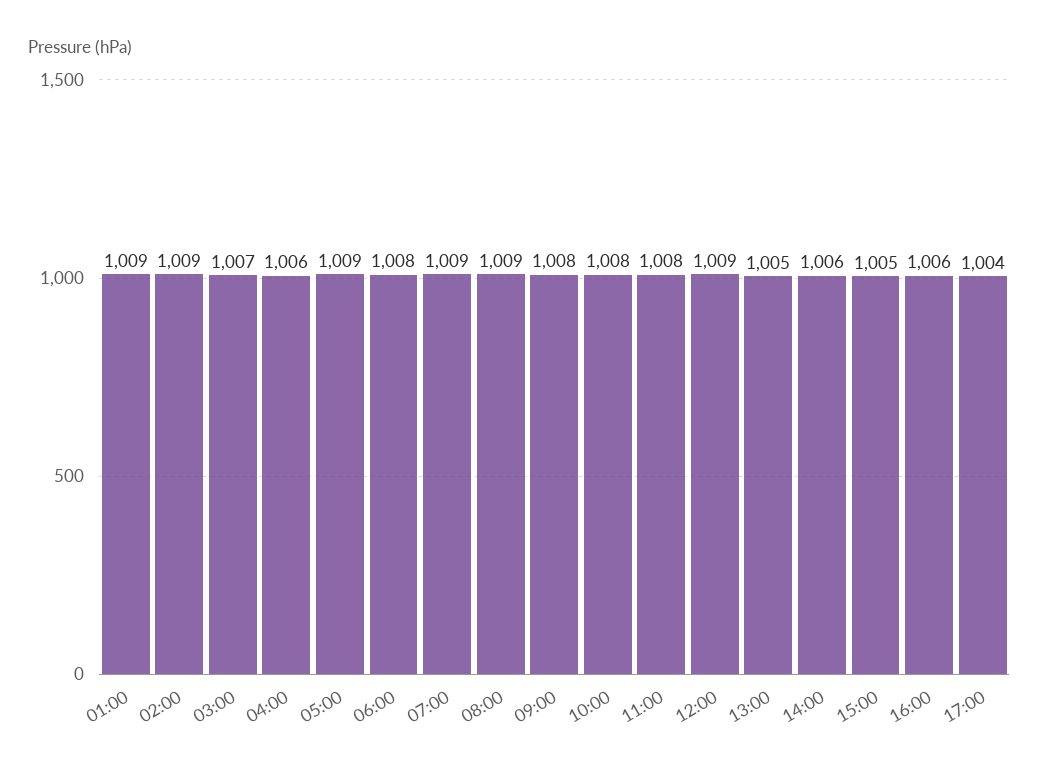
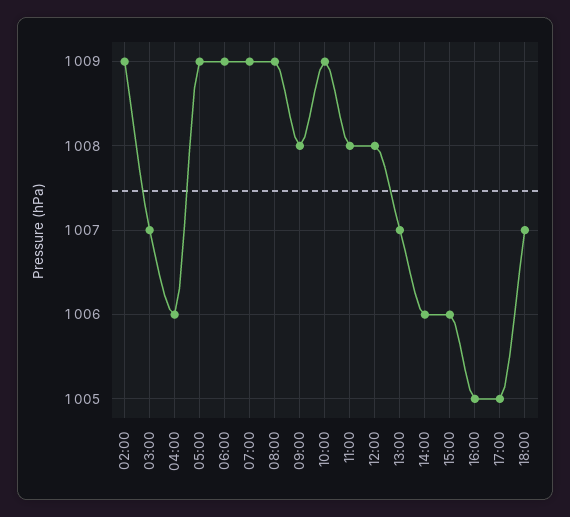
01:00: 1009 -> none
06:00: 1008 -> 1009
10:00: 1008 -> 1009
12:00: 1009 -> 1008
13:00: 1005 -> 1007
15:00: 1005 -> 1006
16:00: 1006 -> 1005
17:00: 1004 -> 1005
18:00: none -> 1007

